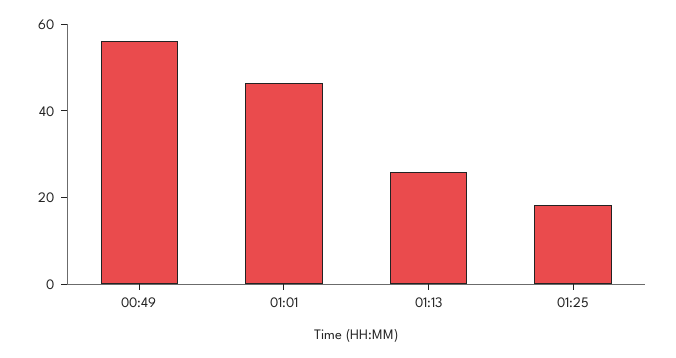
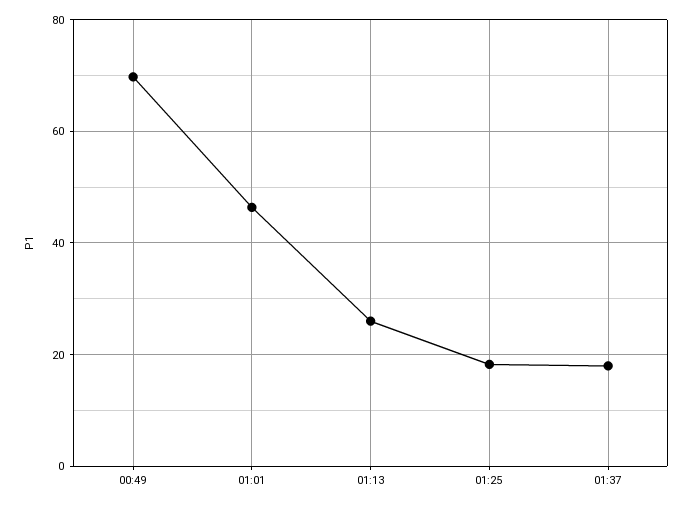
00:49: 55 -> 70
01:37: none -> 18

